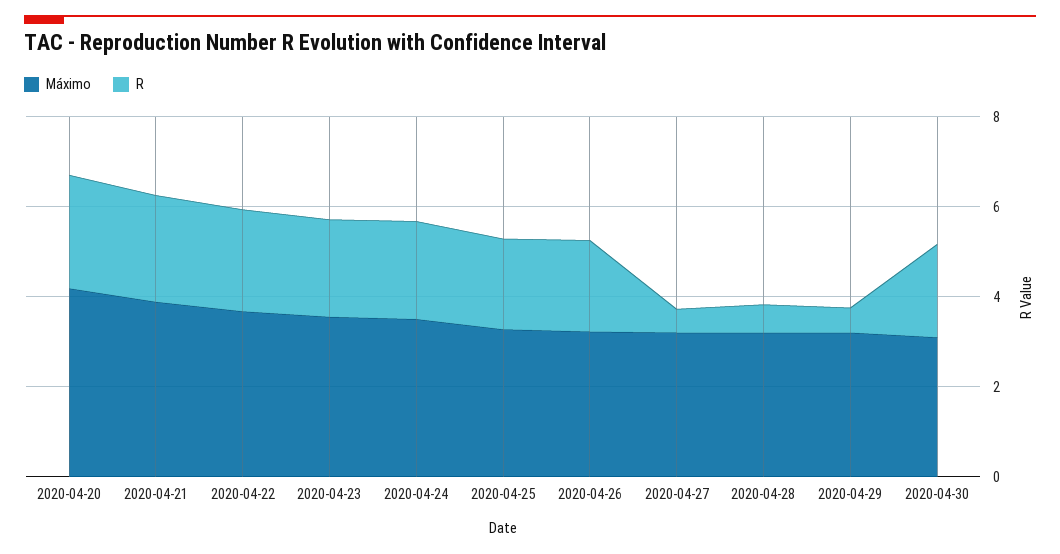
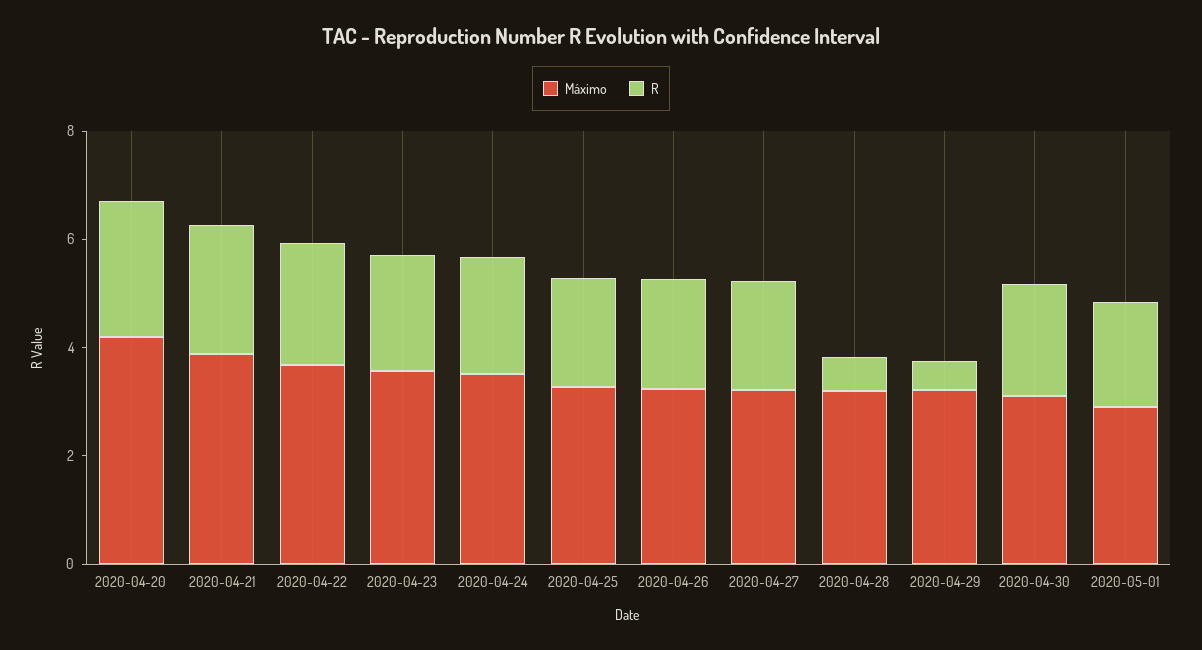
R, 2020-04-27: 0.5 -> 2
Máximo, 2020-05-01: none -> 3
R, 2020-05-01: none -> 2

